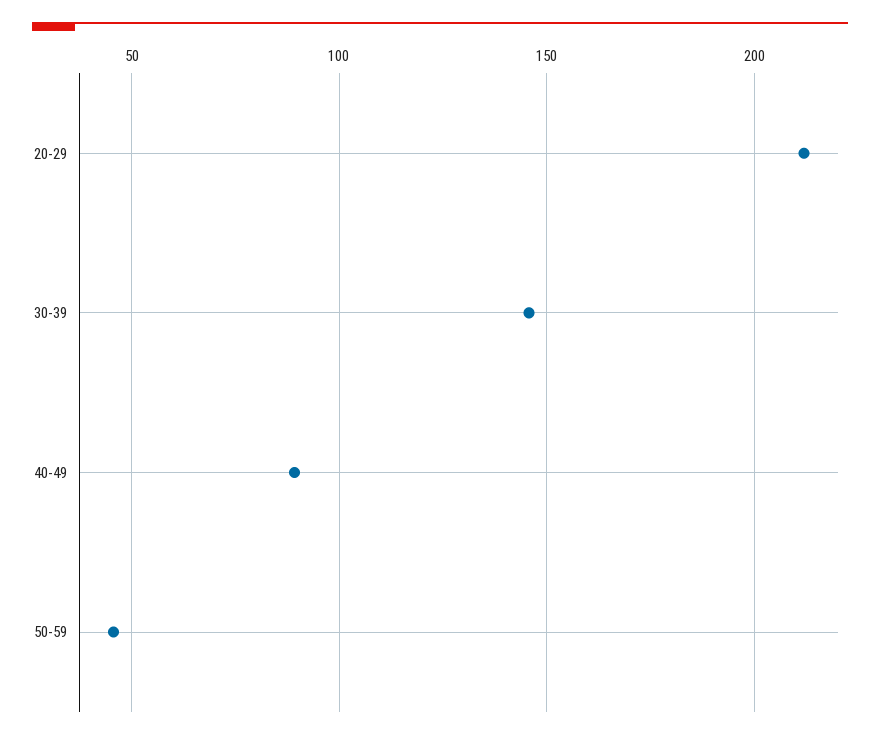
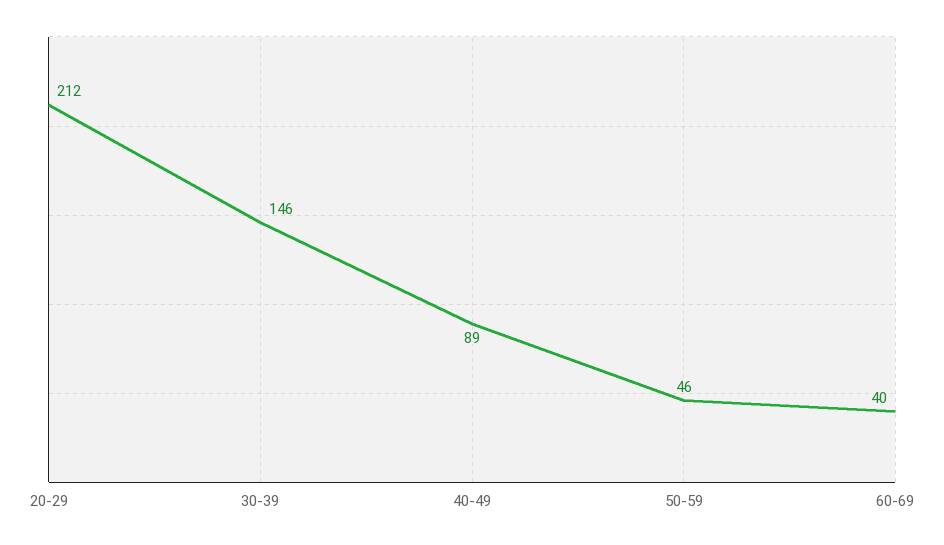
60-69: none -> 40

